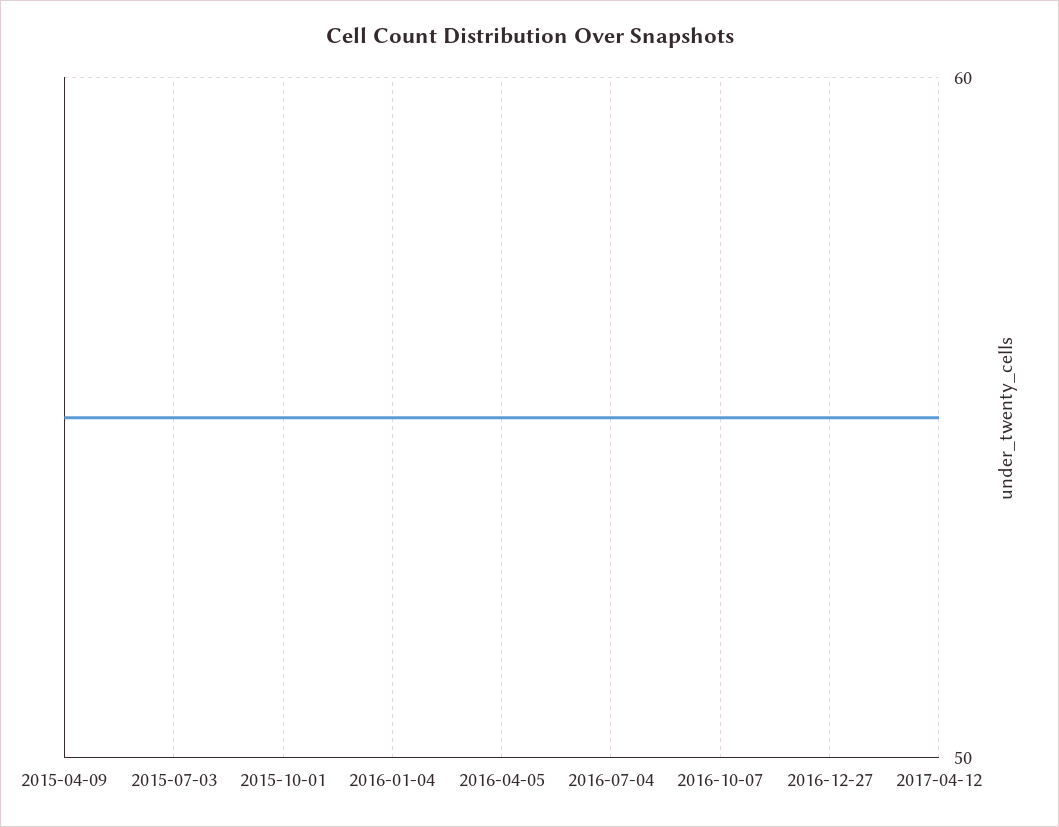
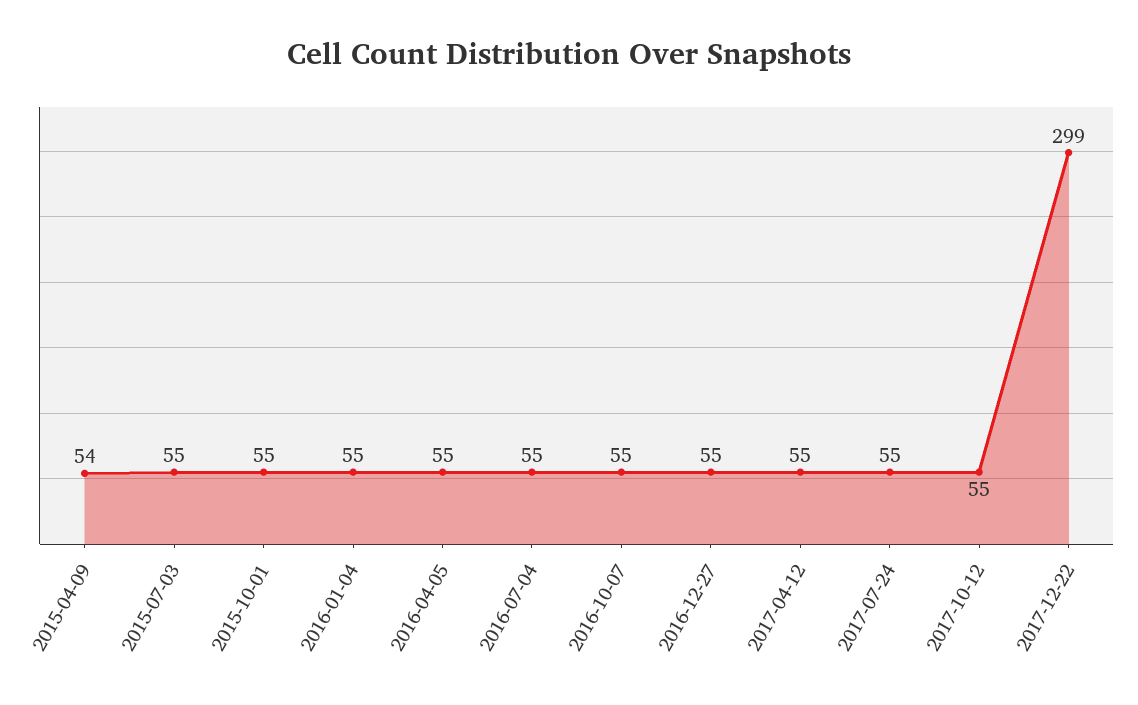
2015-04-09: 55 -> 54
2017-07-24: none -> 55
2017-10-12: none -> 55
2017-12-22: none -> 299

